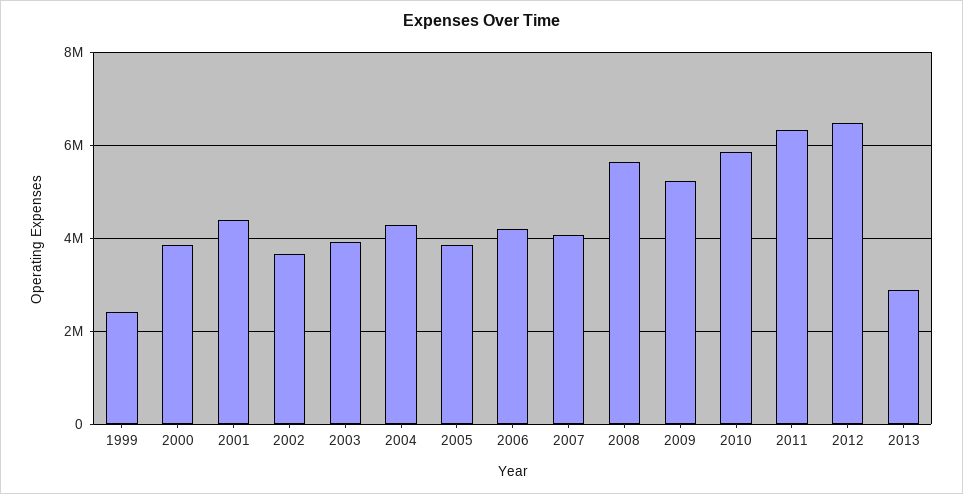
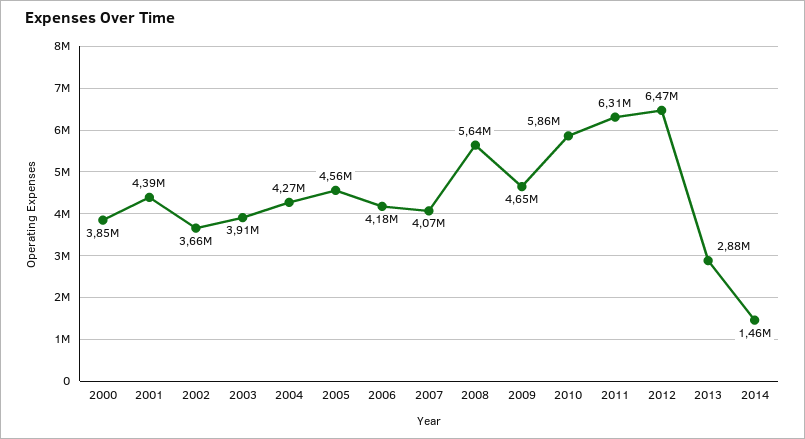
1999: 2400000 -> none
2005: 3800000 -> 4560000
2009: 5200000 -> 4650000
2014: none -> 1460000

